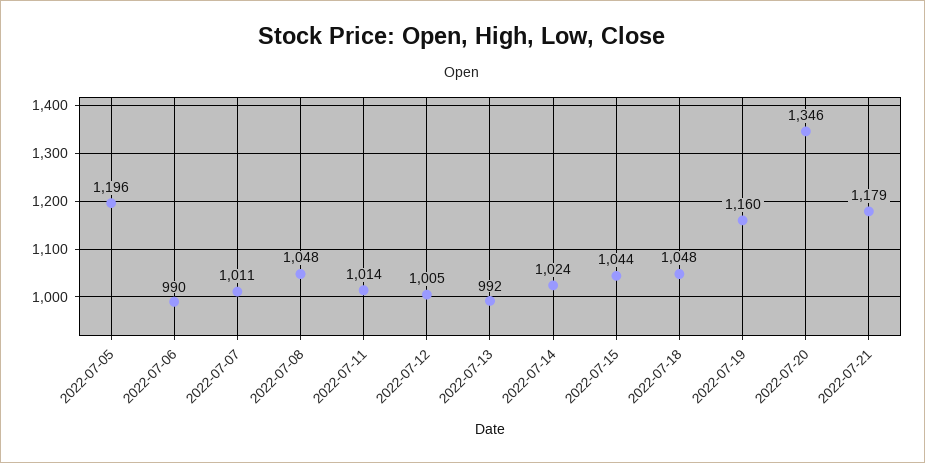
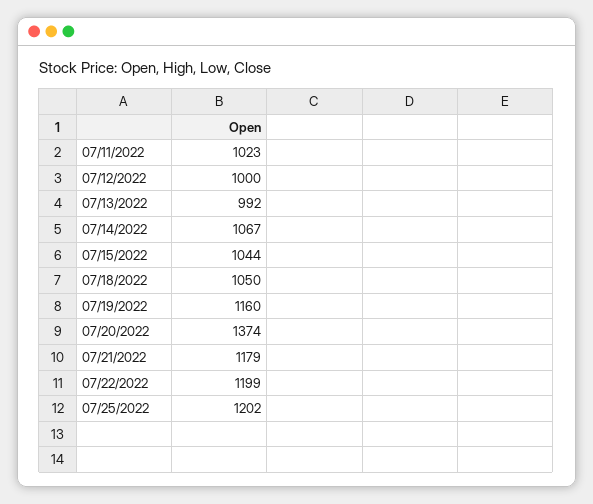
2022-07-05: 1196 -> none
2022-07-06: 990 -> none
2022-07-07: 1011 -> none
2022-07-08: 1048 -> none
2022-07-11: 1014 -> 1023
2022-07-12: 1005 -> 1000
2022-07-14: 1024 -> 1067
2022-07-18: 1048 -> 1050
2022-07-20: 1346 -> 1374
07/22/2022: none -> 1199
07/25/2022: none -> 1202

